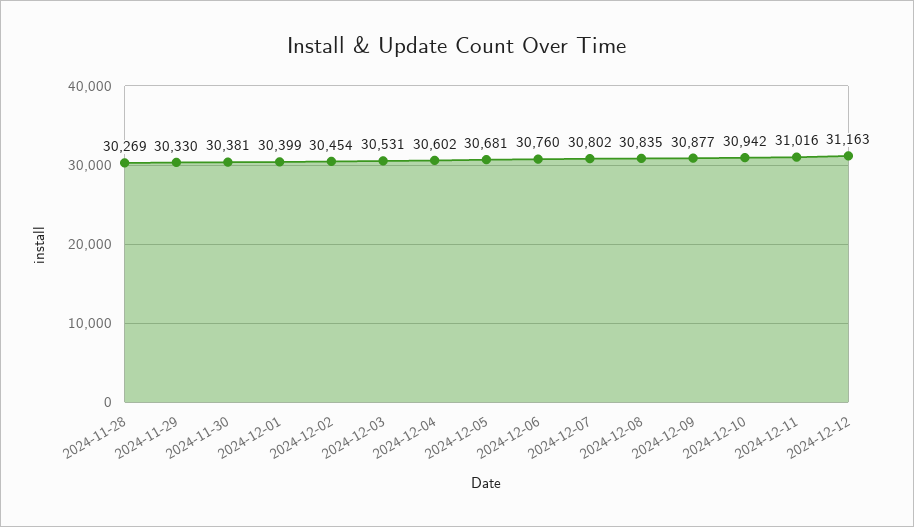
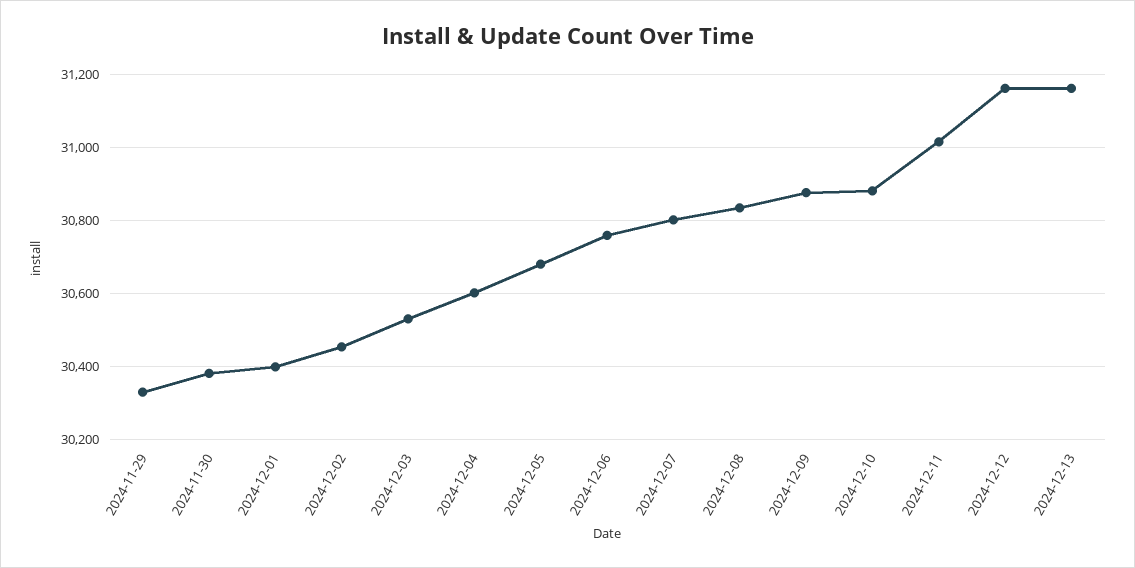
2024-11-28: 30269 -> none
2024-12-10: 30942 -> 30880
2024-12-13: none -> 31160

